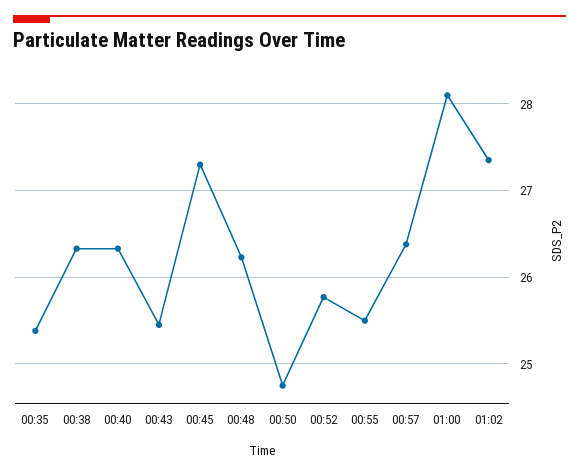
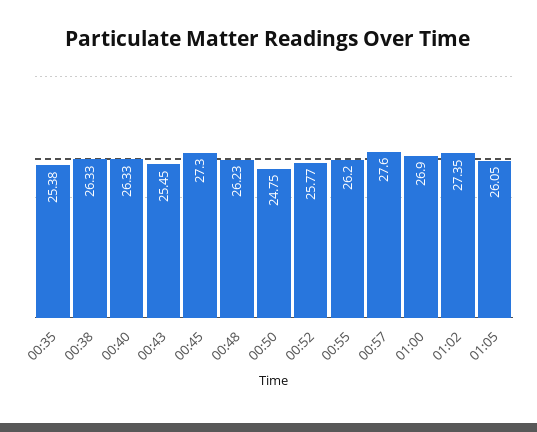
00:55: 25.5 -> 26.2
00:57: 26.4 -> 27.6
01:00: 28.1 -> 26.9
01:05: none -> 26.05

